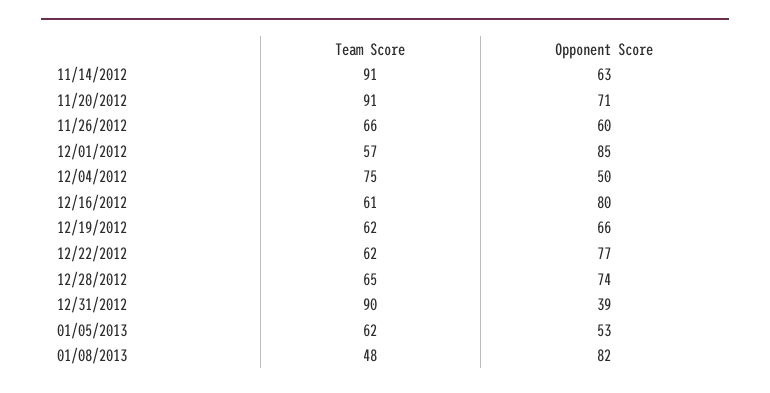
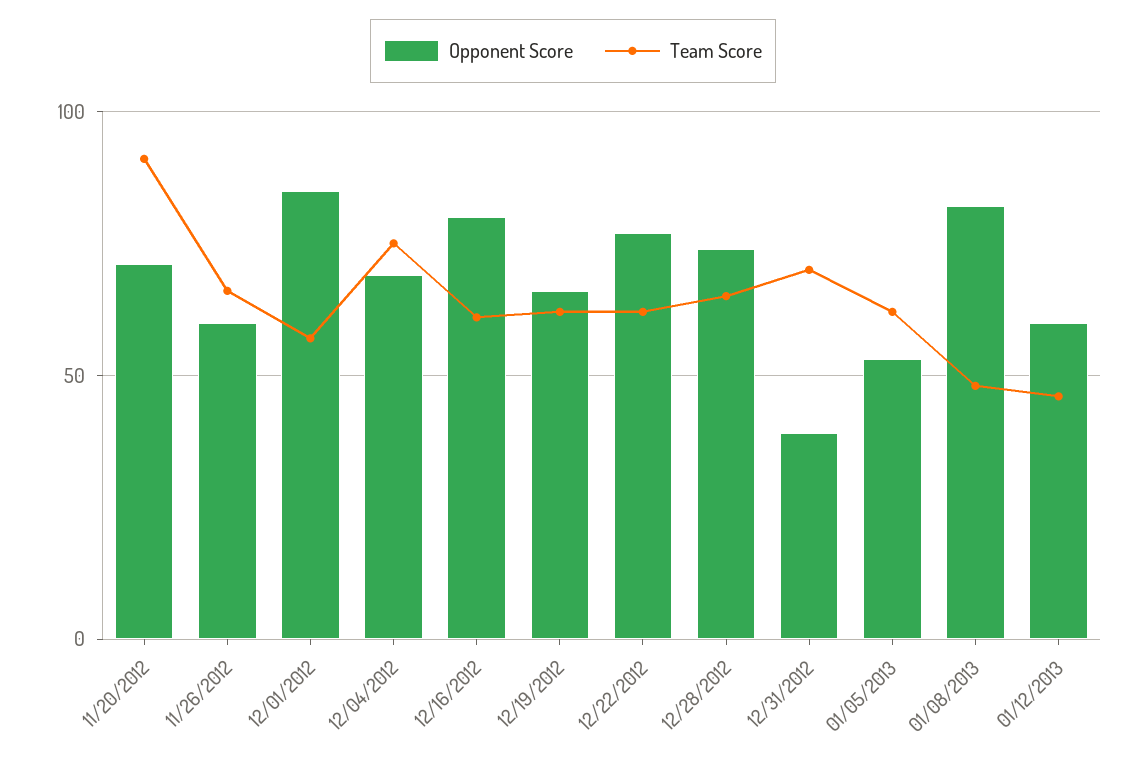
Team Score, 11/14/2012: 91 -> none
Opponent Score, 11/14/2012: 63 -> none
Opponent Score, 12/04/2012: 50 -> 70
Team Score, 12/31/2012: 90 -> 70
Opponent Score, 01/12/2013: none -> 60
Team Score, 01/12/2013: none -> 45

